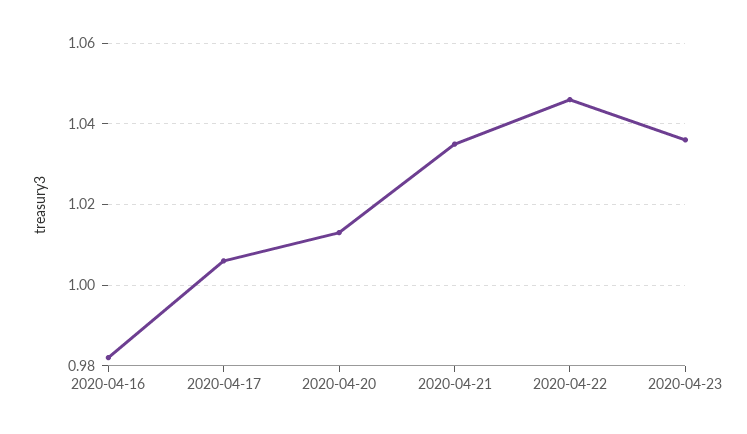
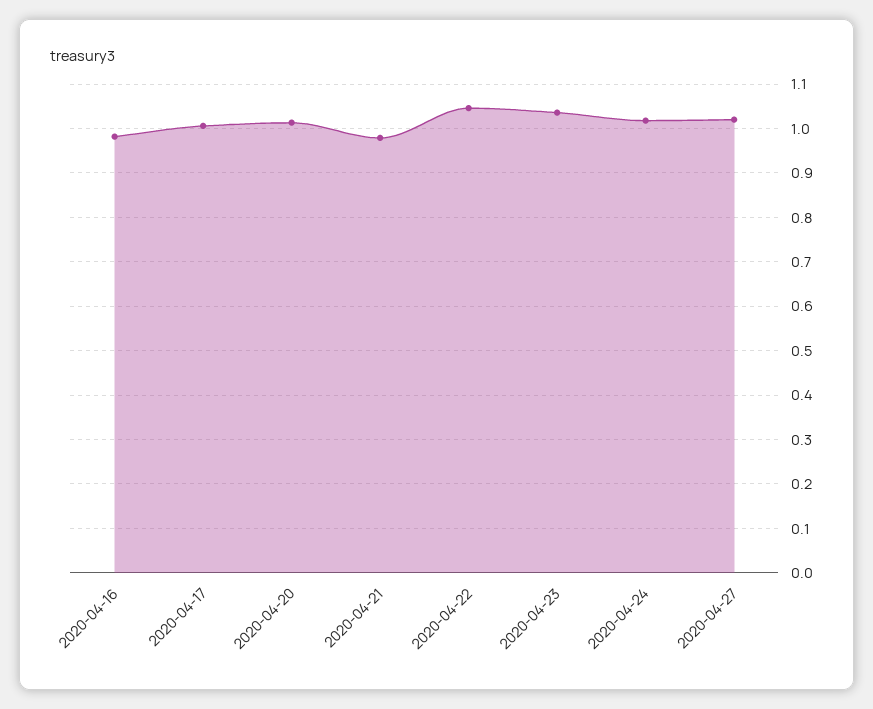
2020-04-21: 1.035 -> 0.98
2020-04-24: none -> 1.02
2020-04-27: none -> 1.02

